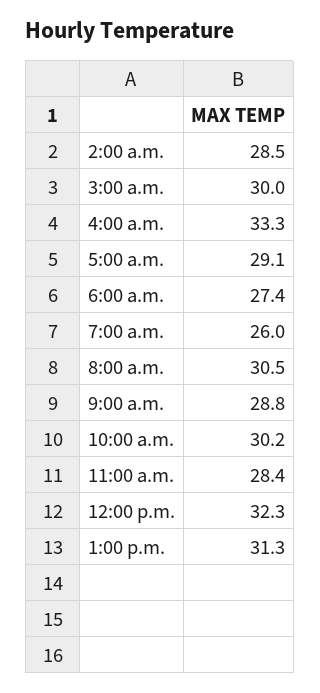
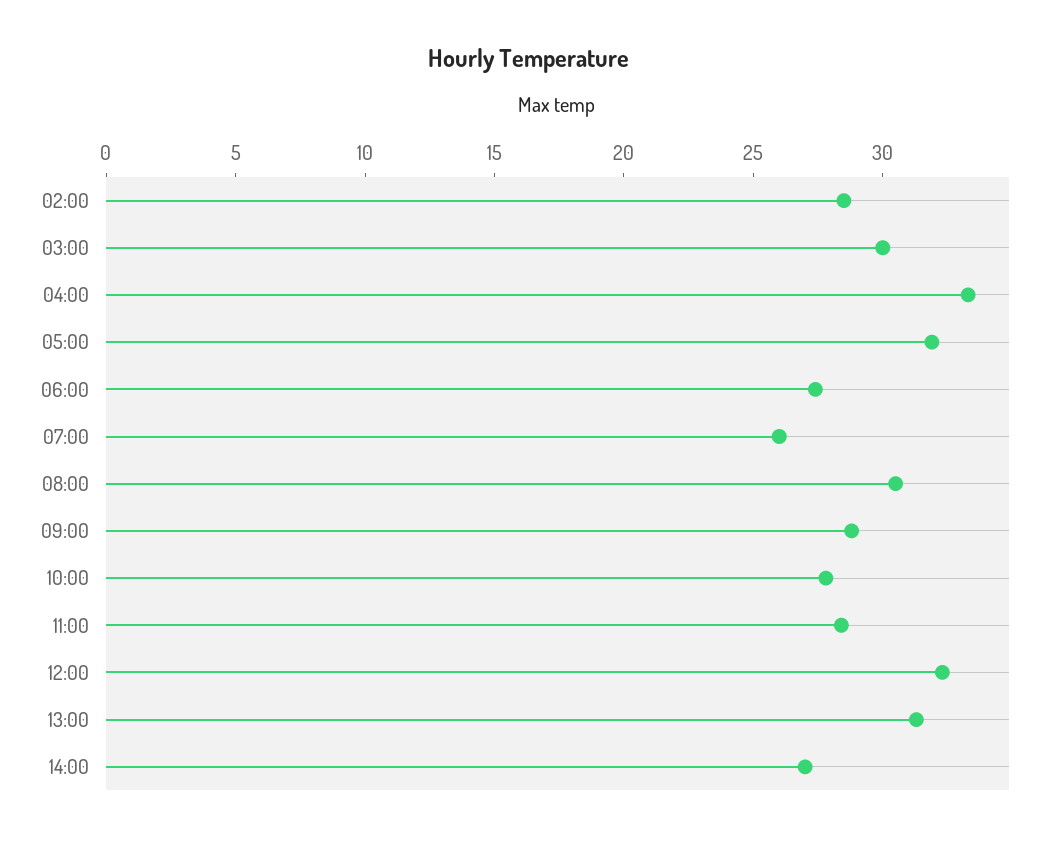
5:00 a.m.: 29.1 -> 32
10:00 a.m.: 30.2 -> 28
14:00: none -> 27

